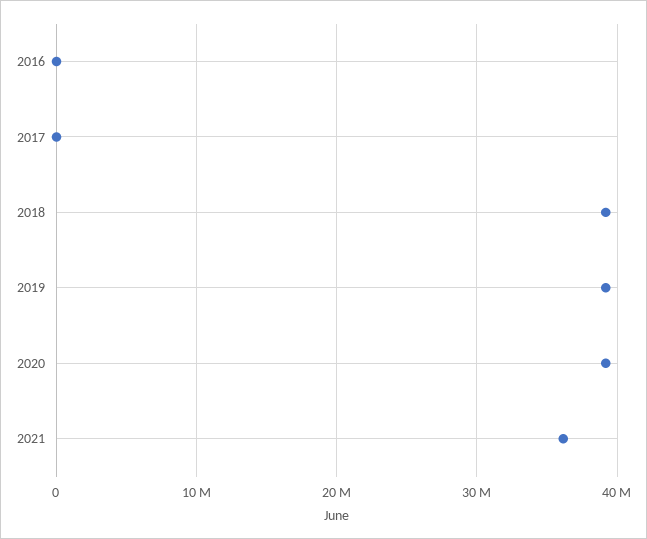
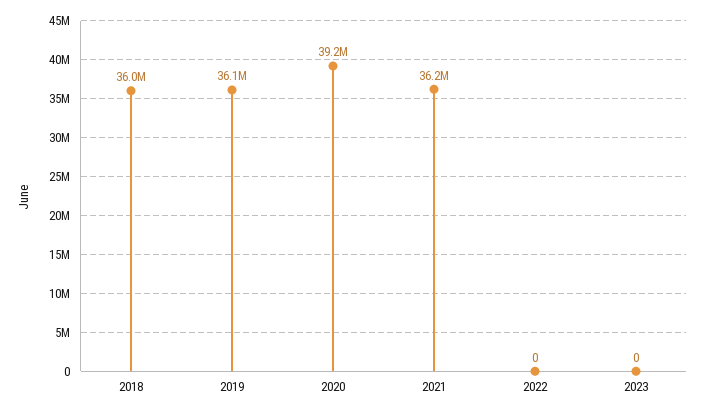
2016: 0 -> none
2017: 0 -> none
2018: 39000000 -> 36000000
2019: 39000000 -> 36100000
2022: none -> 0
2023: none -> 0

